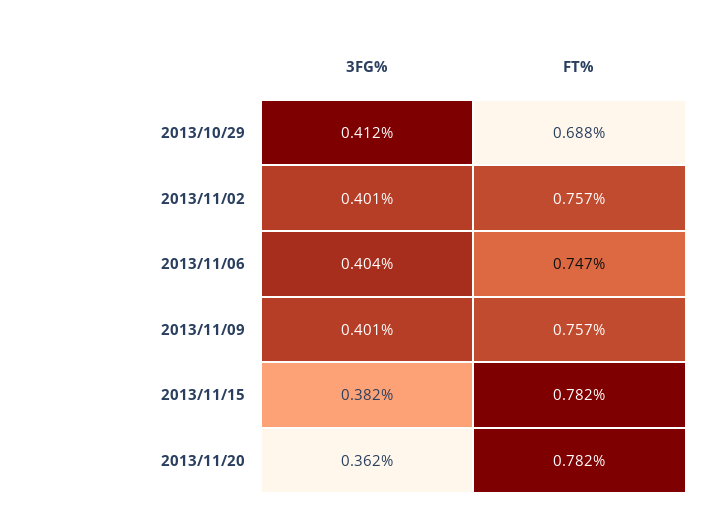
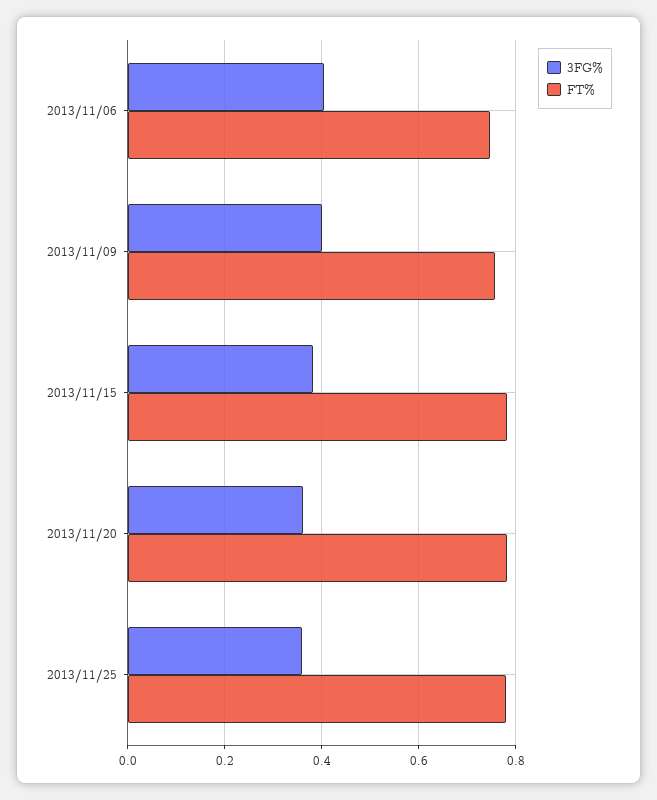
3FG%, 2013/10/29: 0.412 -> none
FT%, 2013/10/29: 0.688 -> none
3FG%, 2013/11/02: 0.401 -> none
FT%, 2013/11/02: 0.757 -> none
3FG%, 2013/11/25: none -> 0.36
FT%, 2013/11/25: none -> 0.78

